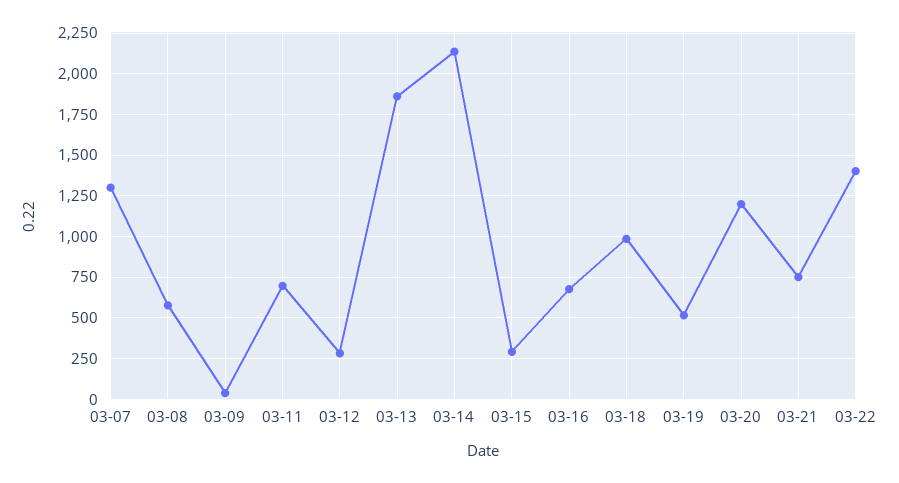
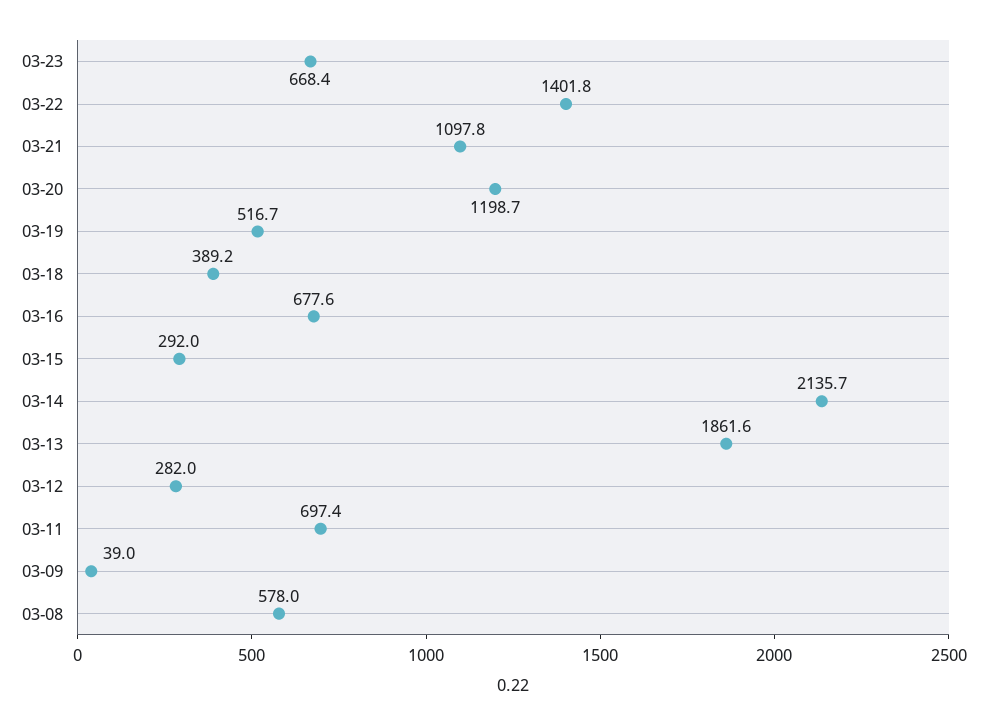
03-07: 1300 -> none
03-18: 1000 -> 389.2
03-21: 750 -> 1097.8
03-23: none -> 668.4

